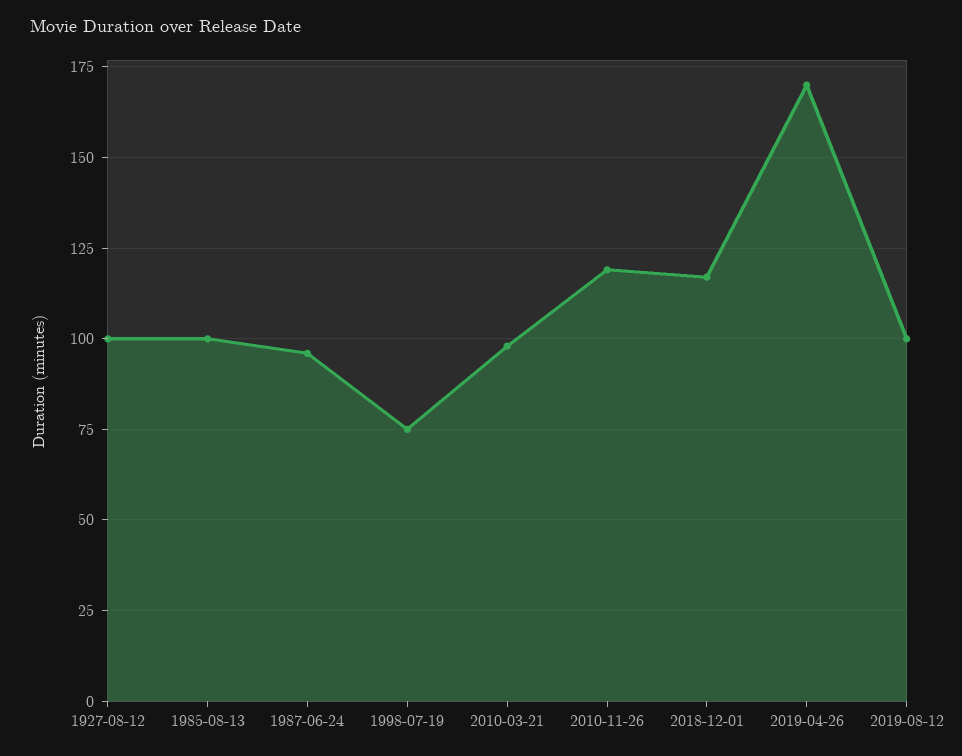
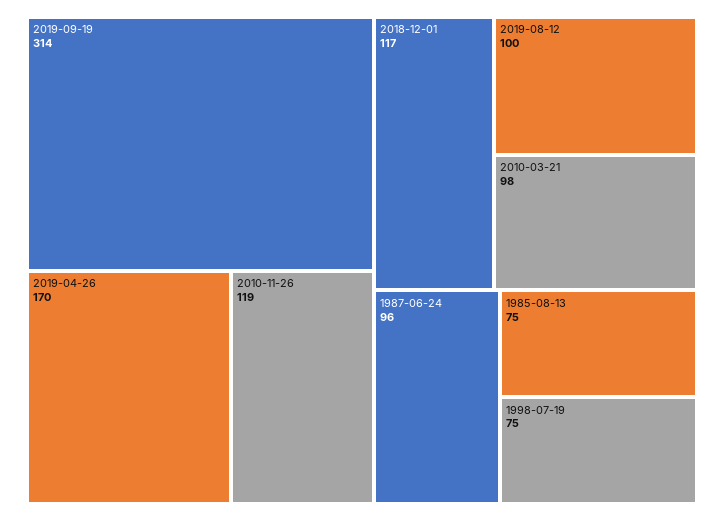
1927-08-12: 100 -> none
1985-08-13: 100 -> 75
2019-09-19: none -> 314

